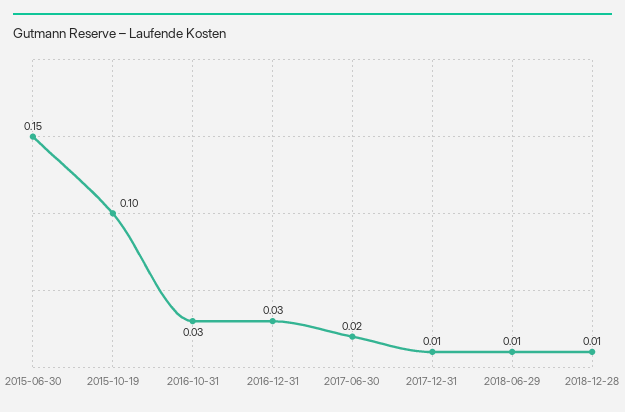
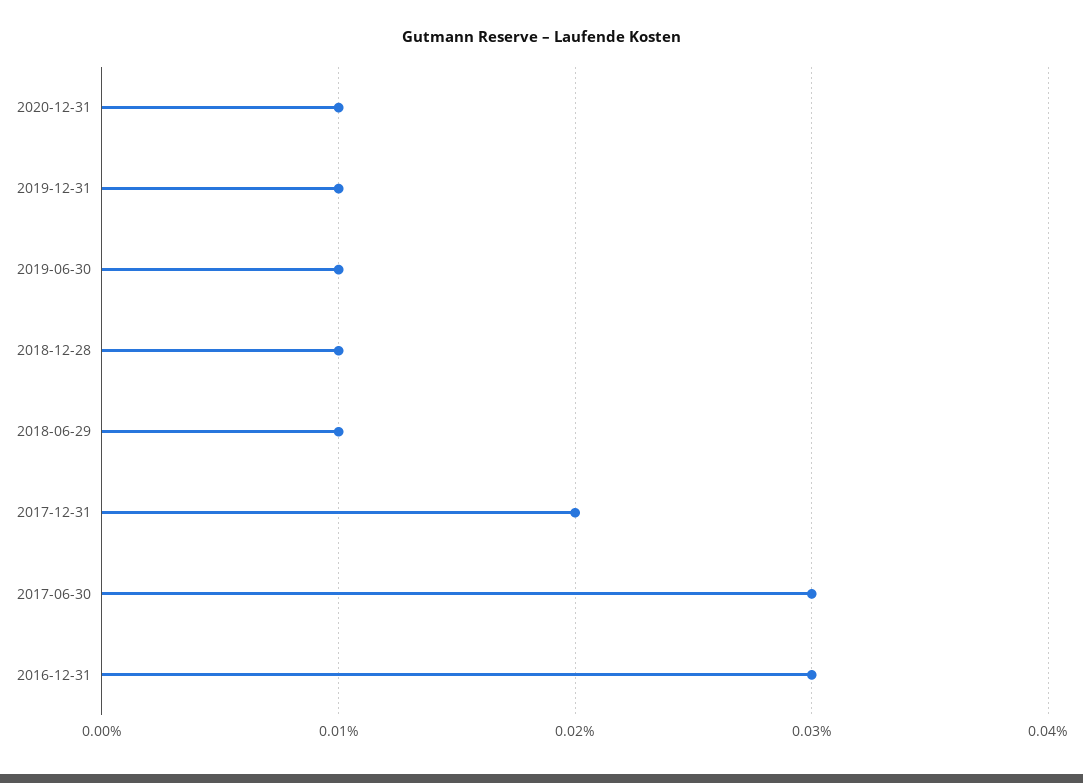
2015-06-30: 0.15 -> none
2015-10-19: 0.1 -> none
2016-10-31: 0.03 -> none
2017-06-30: 0.02 -> 0.03
2017-12-31: 0.01 -> 0.02
2020-12-31: none -> 0.01
2019-12-31: none -> 0.01
2019-06-30: none -> 0.01

